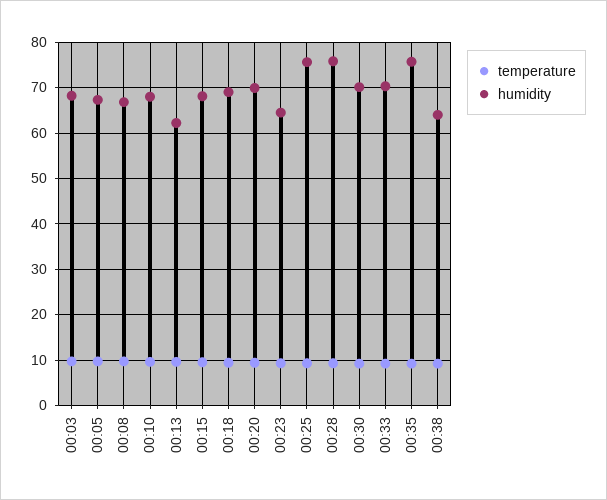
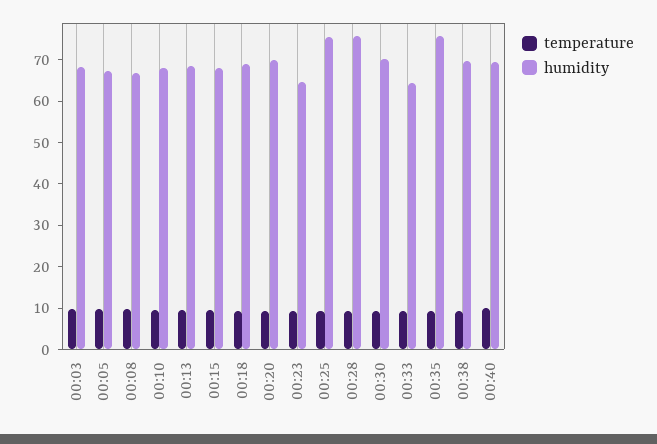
humidity, 00:13: 62 -> 68
humidity, 00:33: 70 -> 64
humidity, 00:38: 64 -> 70
temperature, 00:40: none -> 10
humidity, 00:40: none -> 70

